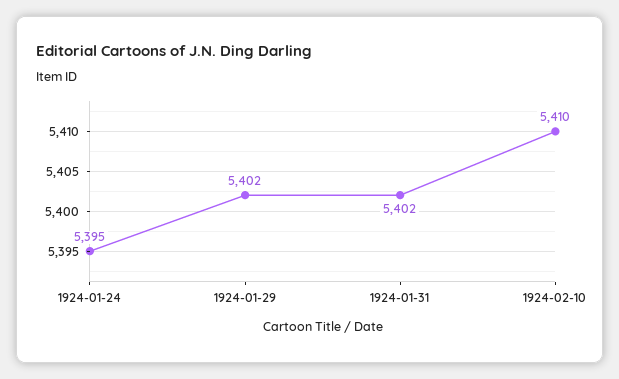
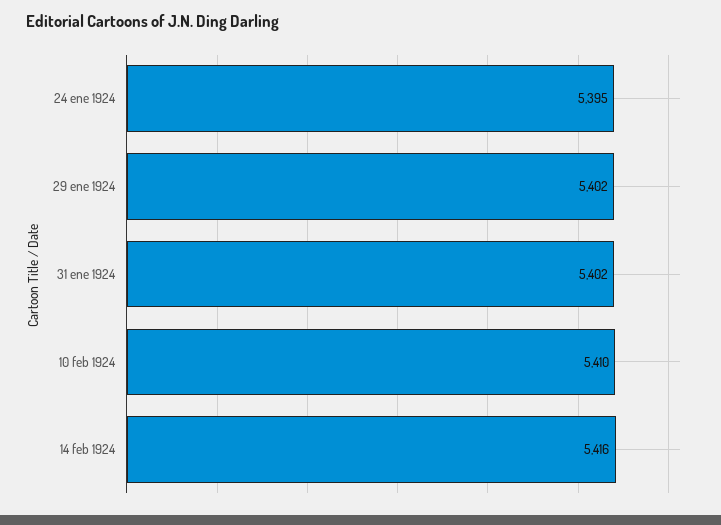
14 feb 1924: none -> 5416

